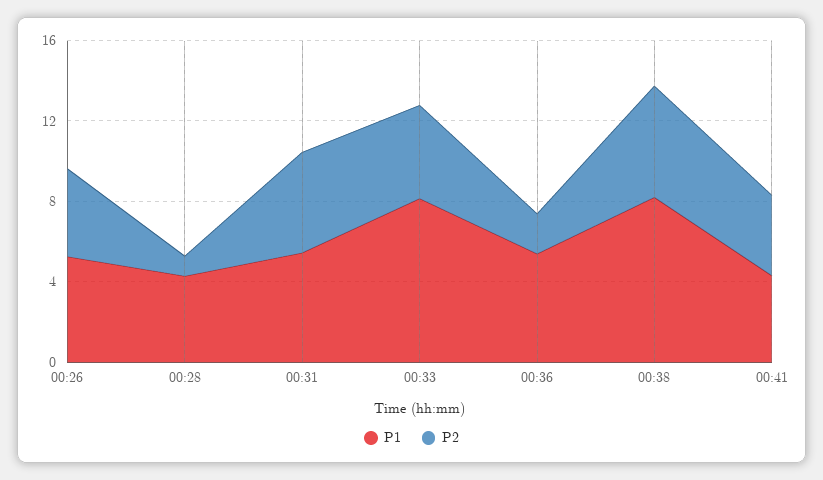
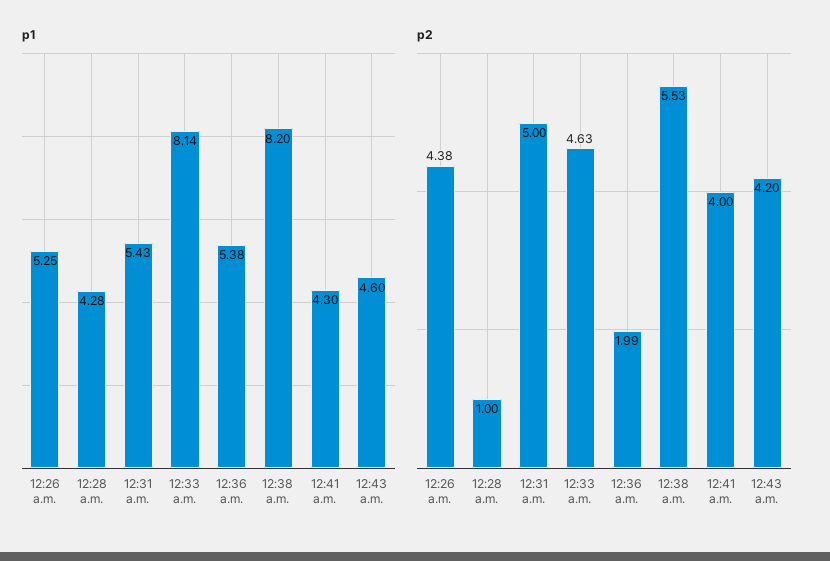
P1, 12:43 a.m.: none -> 4.6
P2, 12:43 a.m.: none -> 4.2

